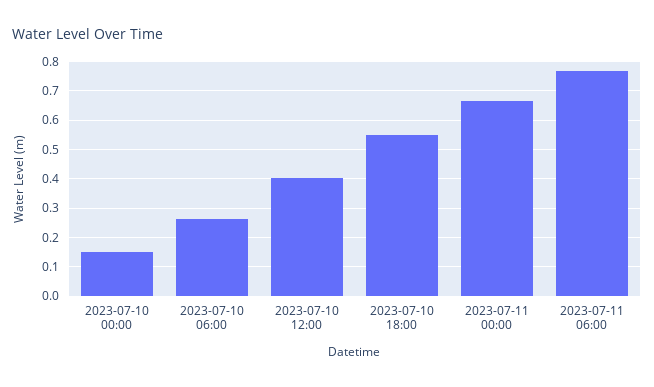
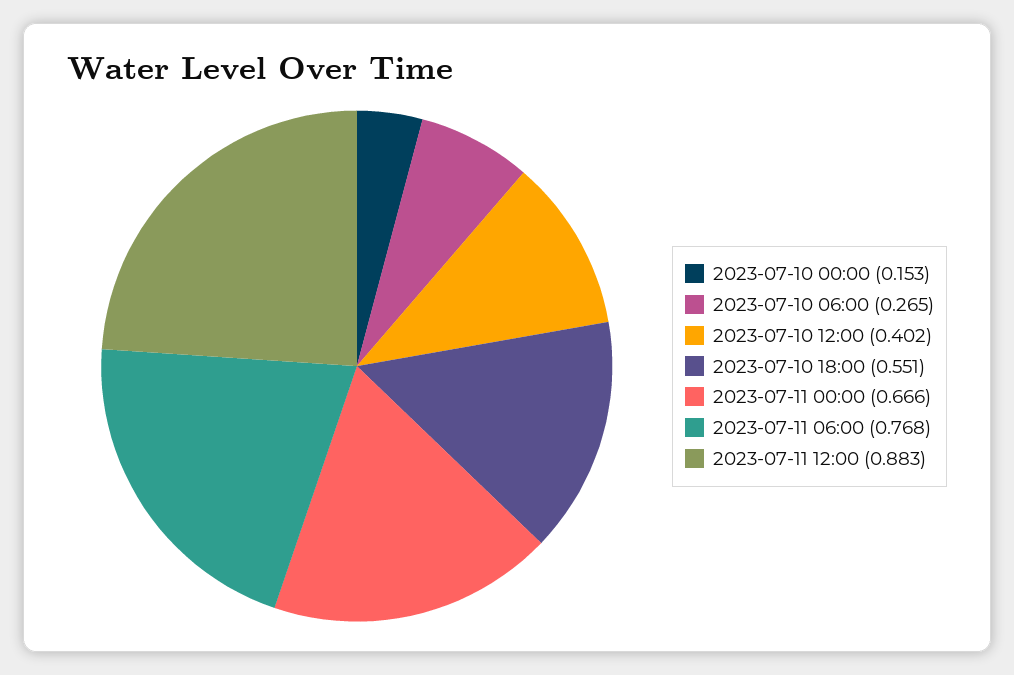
2023-07-11 12:00: none -> 0.883

